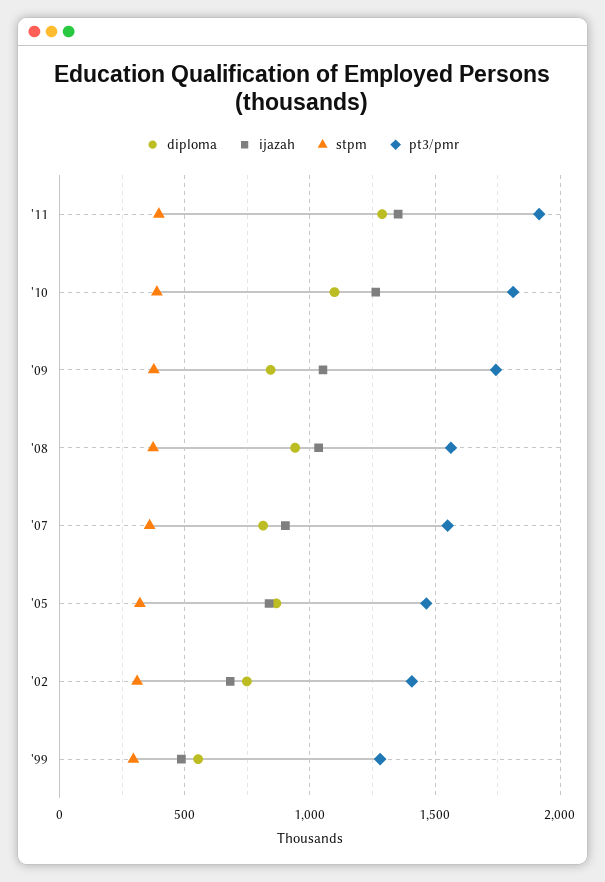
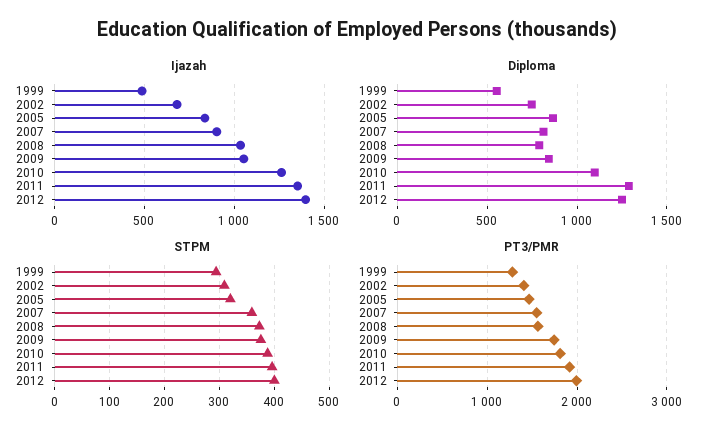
diploma, '08: 950 -> 800
ijazah, 2012: none -> 1400
diploma, 2012: none -> 1250
stpm, 2012: none -> 400
pt3/pmr, 2012: none -> 2000

